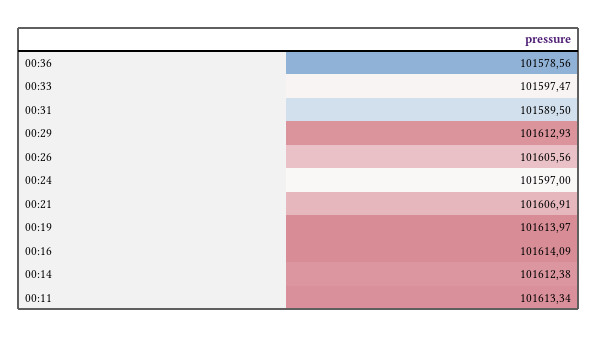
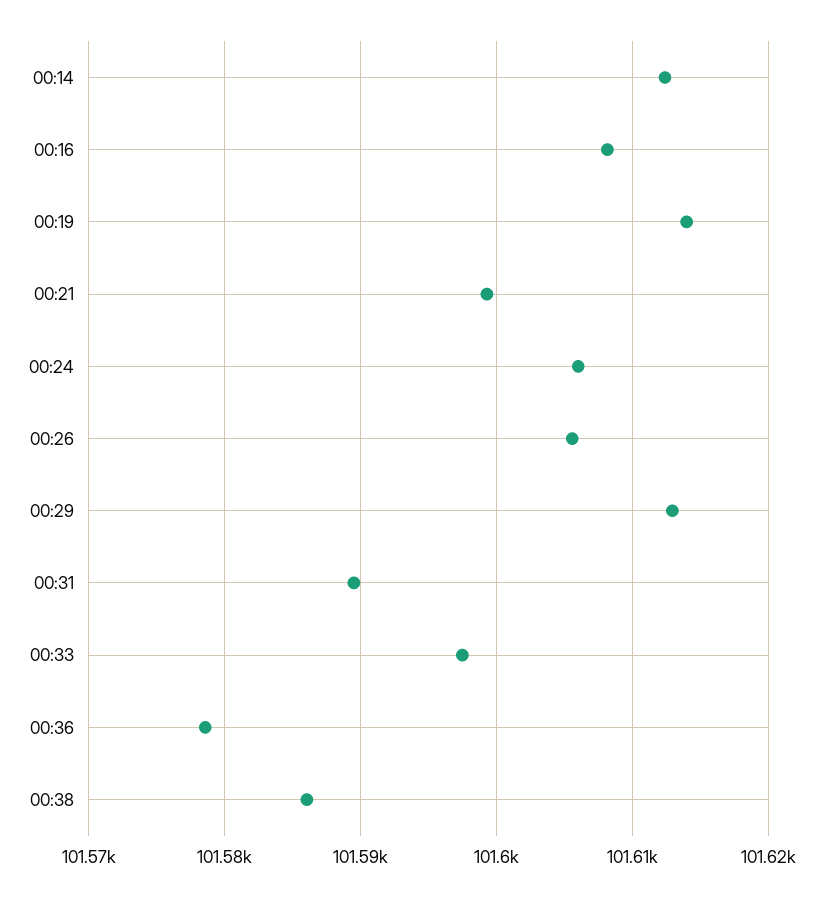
00:24: 101597 -> 101606
00:21: 101606.91 -> 101599
00:16: 101614.09 -> 101608
00:11: 101613.34 -> none
00:38: none -> 101586

